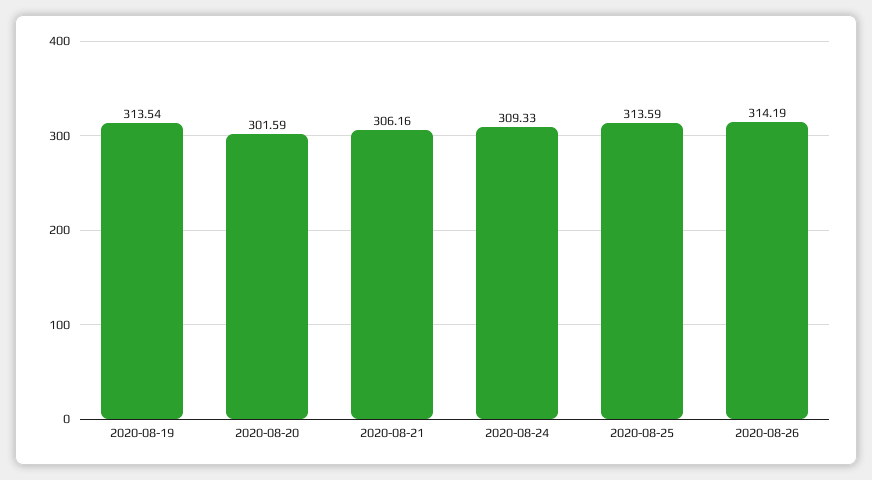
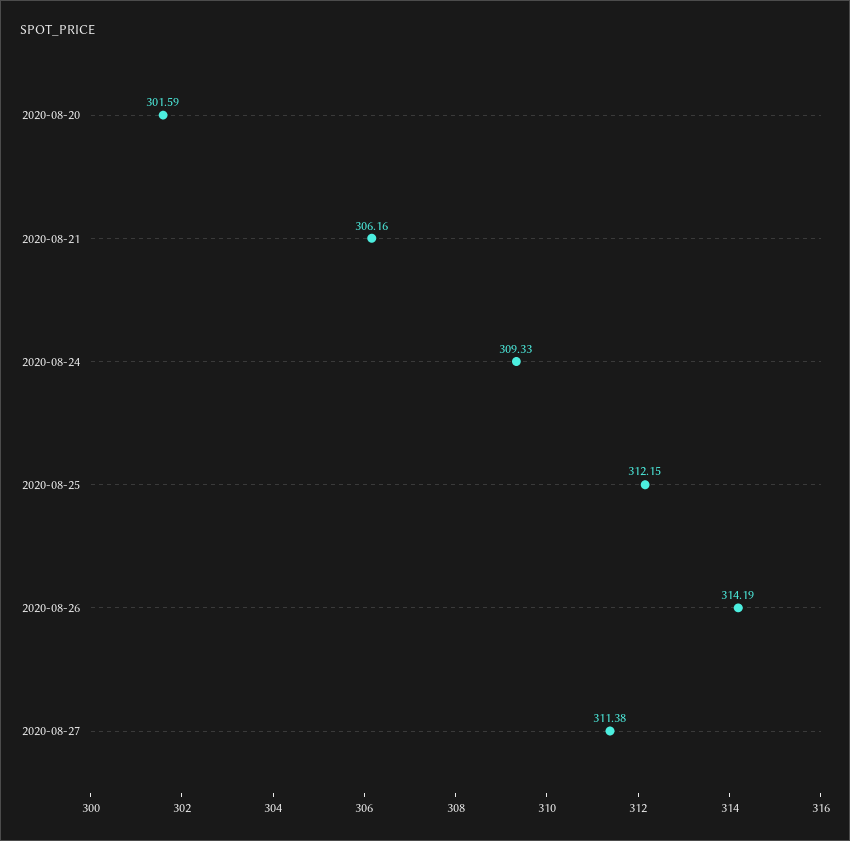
2020-08-19: 313.54 -> none
2020-08-25: 313.59 -> 312.15
2020-08-27: none -> 311.38

